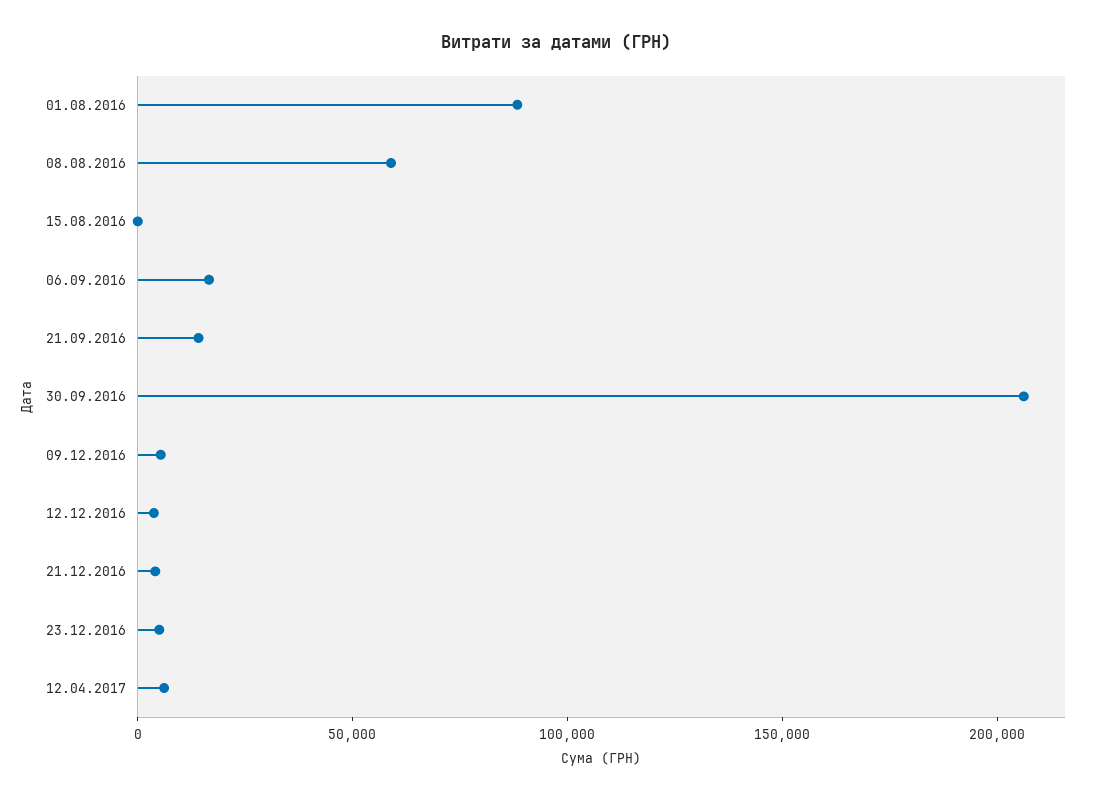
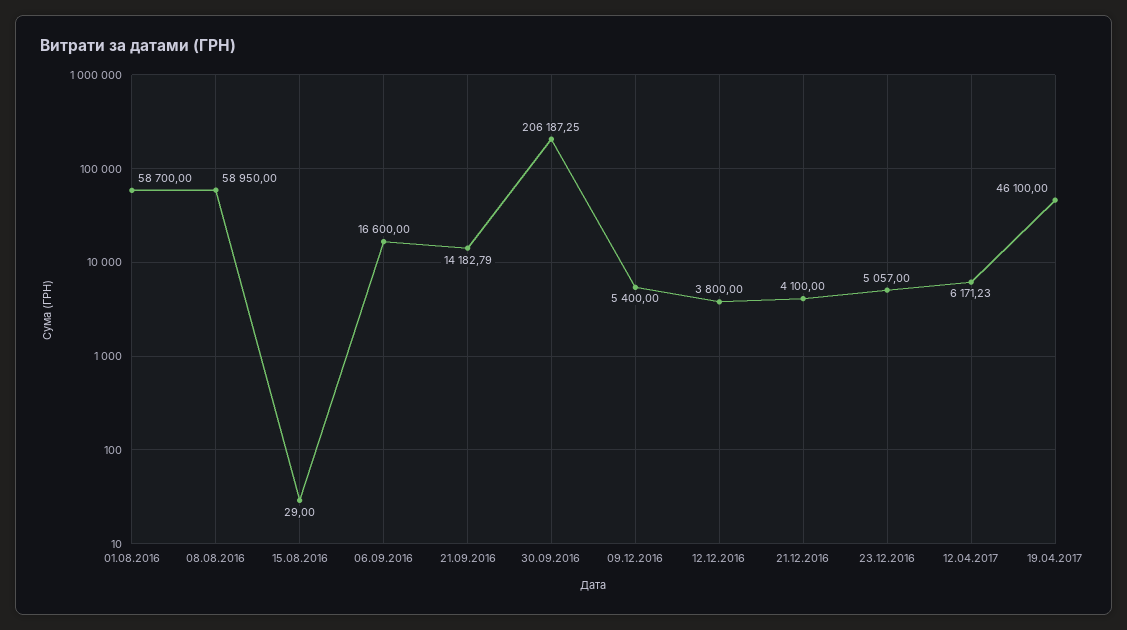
01.08.2016: 90000 -> 58700
19.04.2017: none -> 46100

